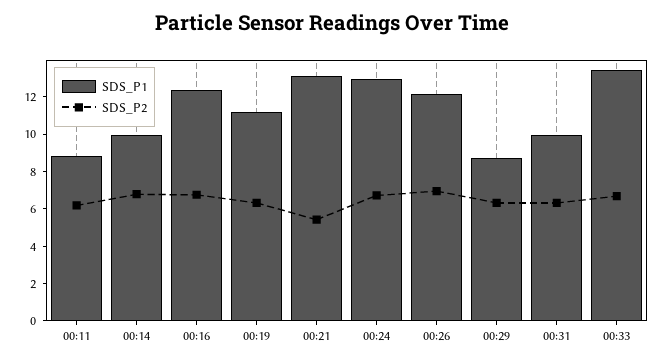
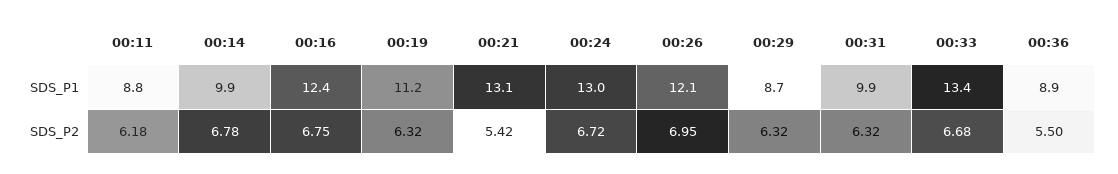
SDS_P1, 00:36: none -> 8.9
SDS_P2, 00:36: none -> 5.5

